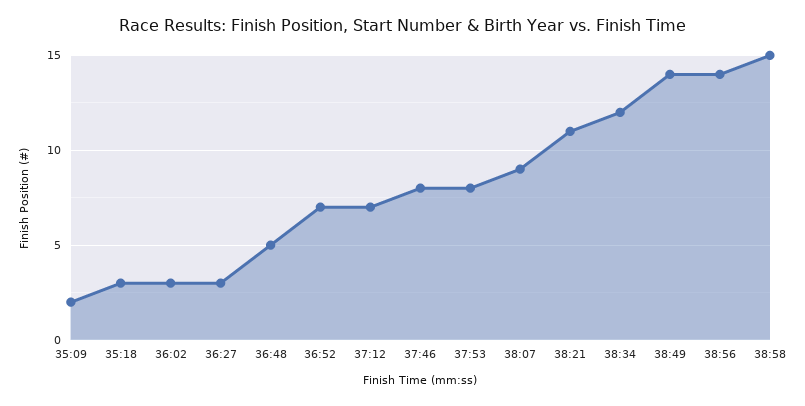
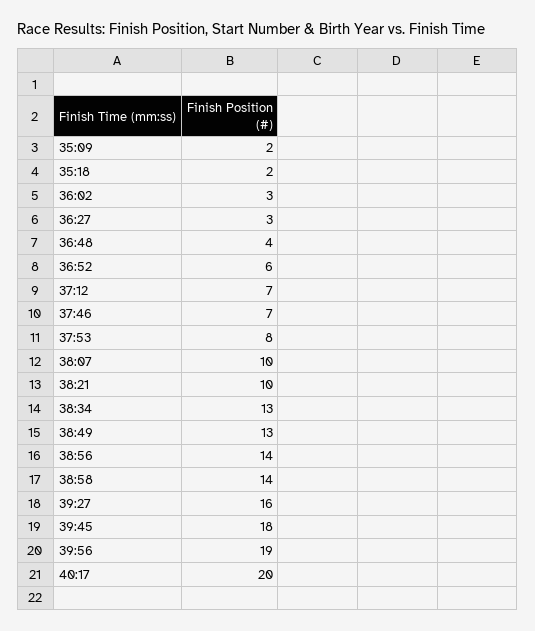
35:18: 3 -> 2
36:48: 5 -> 4
36:52: 7 -> 6
37:46: 8 -> 7
38:07: 9 -> 10
38:21: 11 -> 10
38:34: 12 -> 13
38:49: 14 -> 13
38:58: 15 -> 14
39:27: none -> 16
39:45: none -> 18
39:56: none -> 19
40:17: none -> 20

